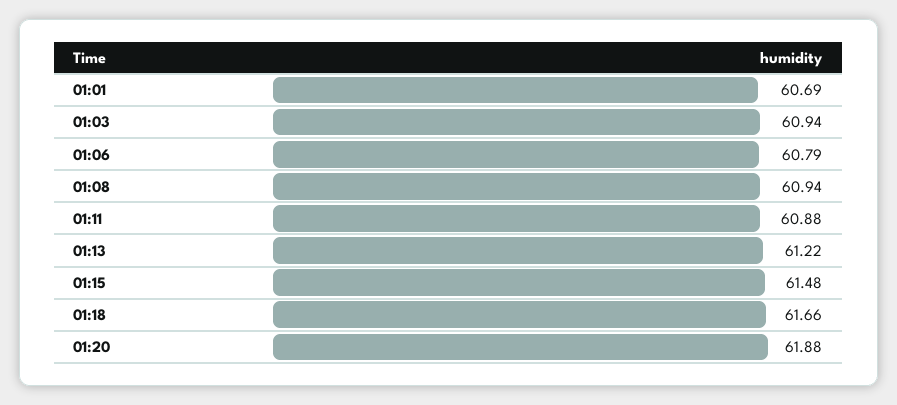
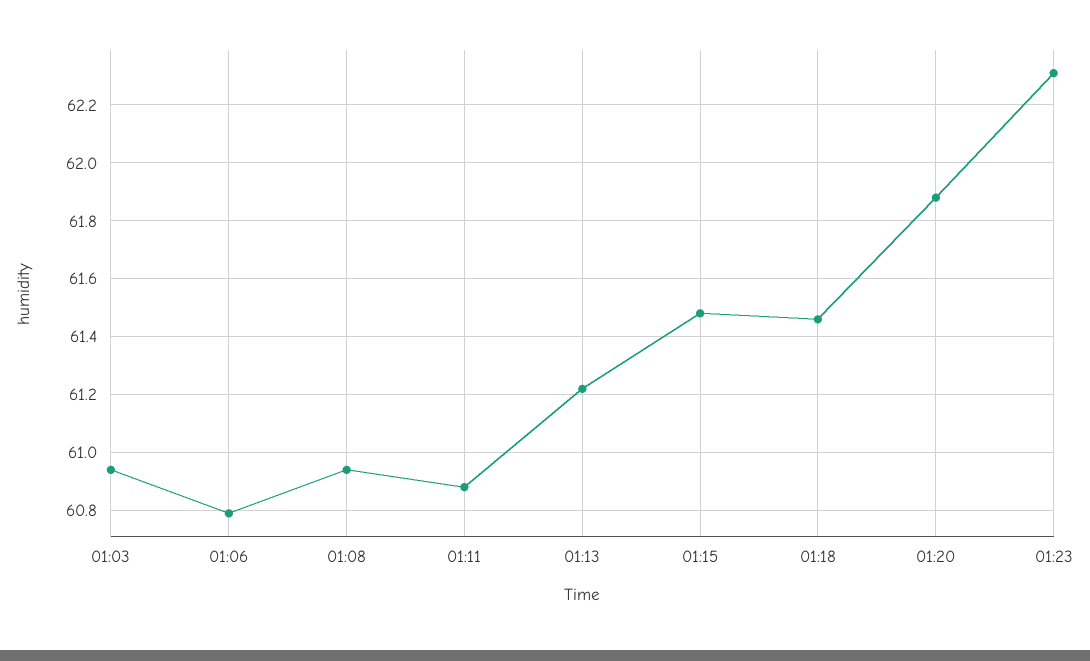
01:01: 60.69 -> none
01:18: 61.66 -> 61.45
01:23: none -> 62.3

